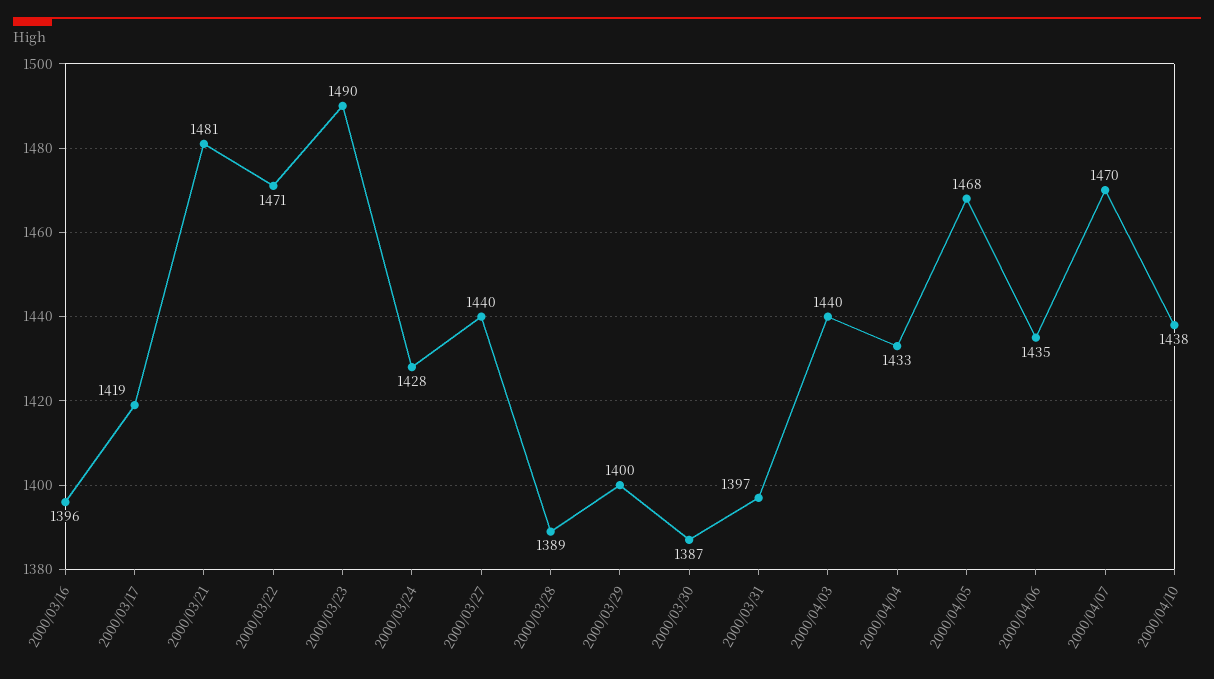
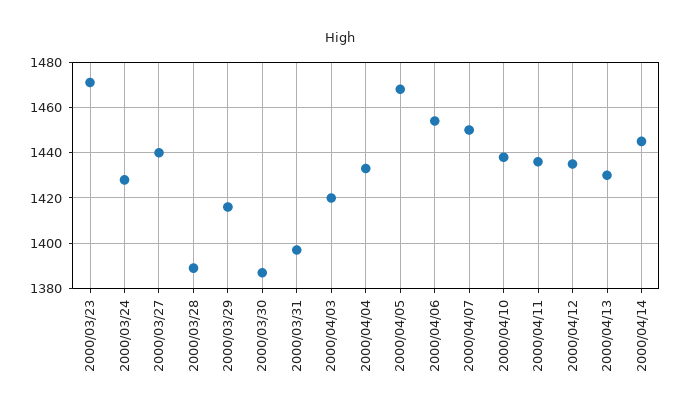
2000/03/16: 1396 -> none
2000/03/17: 1419 -> none
2000/03/21: 1481 -> none
2000/03/22: 1471 -> none
2000/03/23: 1490 -> 1470
2000/03/29: 1400 -> 1415
2000/04/03: 1440 -> 1420
2000/04/06: 1435 -> 1455
2000/04/07: 1470 -> 1450
2000/04/11: none -> 1435
2000/04/12: none -> 1435
2000/04/13: none -> 1430
2000/04/14: none -> 1445

